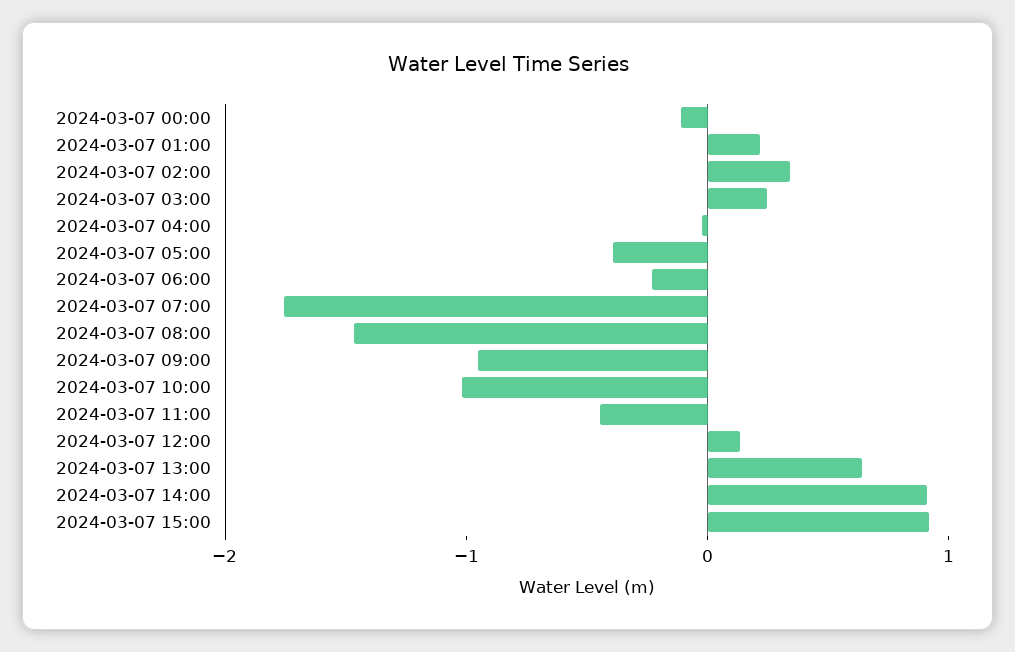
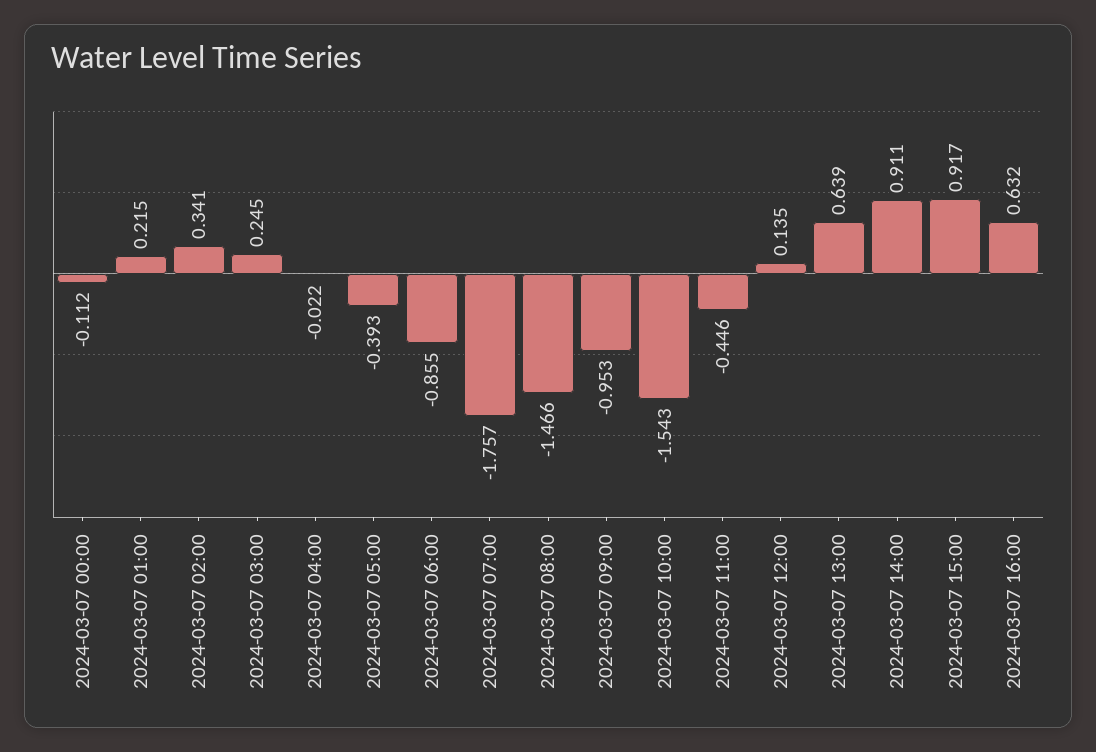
2024-03-07 06:00: -0.2 -> -0.855
2024-03-07 10:00: -1 -> -1.543
2024-03-07 16:00: none -> 0.632

